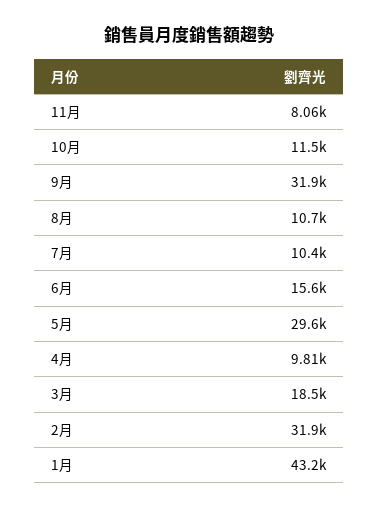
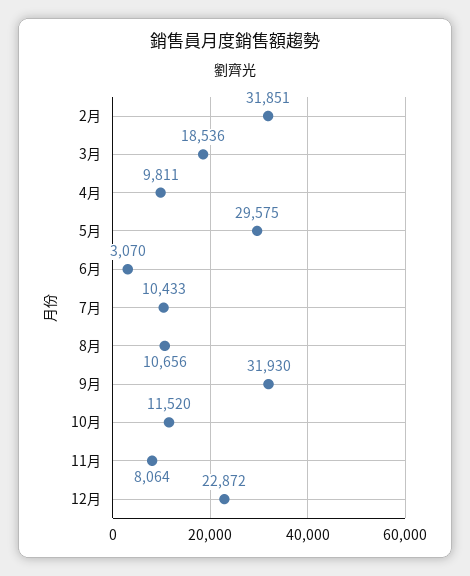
6月: 15600 -> 3070
1月: 43200 -> none
12月: none -> 22872

